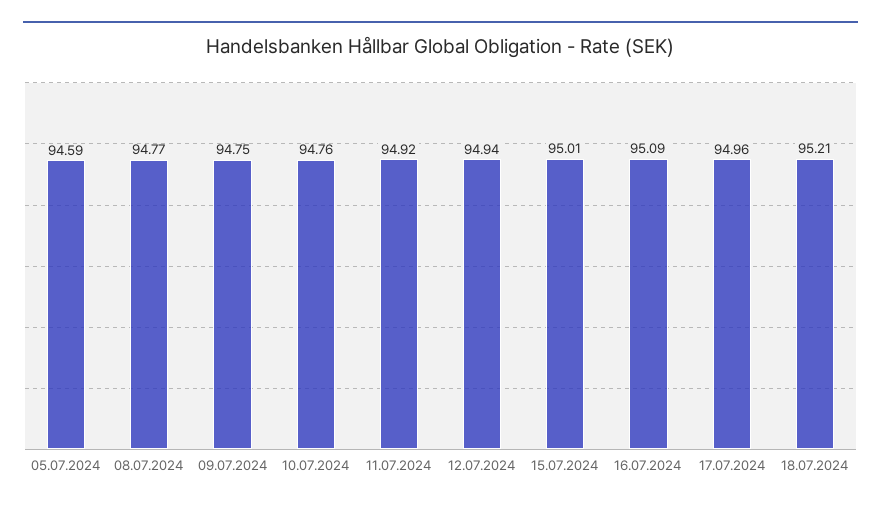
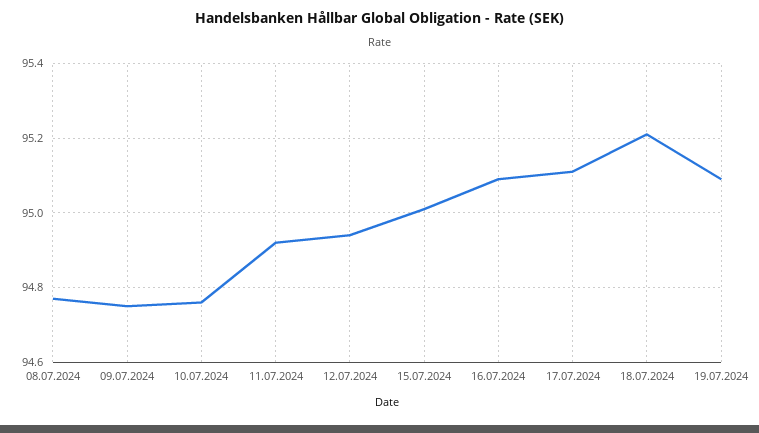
05.07.2024: 94.59 -> none
17.07.2024: 94.96 -> 95.1
19.07.2024: none -> 95.1

